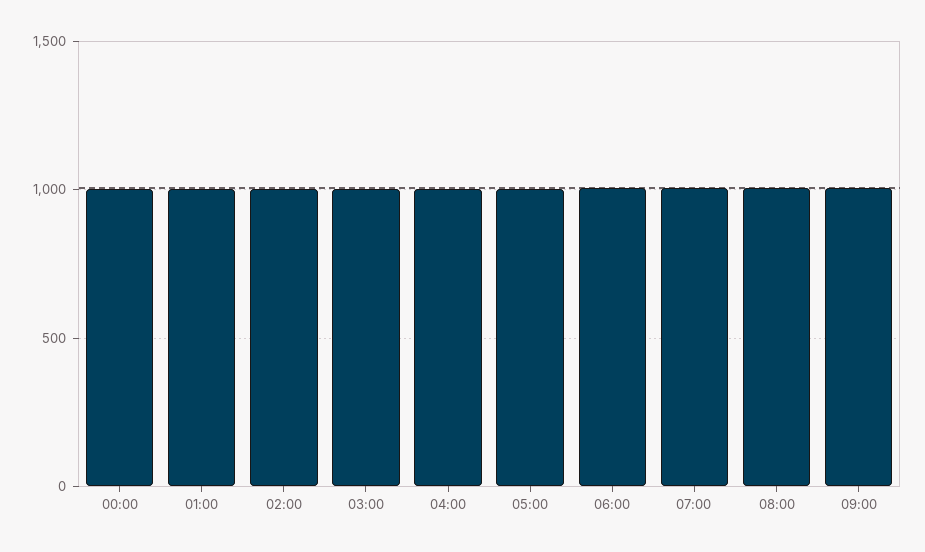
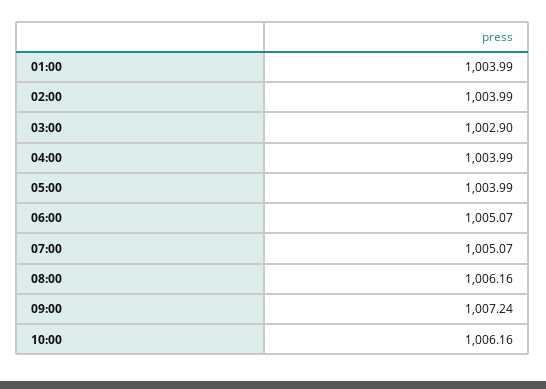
00:00: 1000 -> none
10:00: none -> 1006.16

